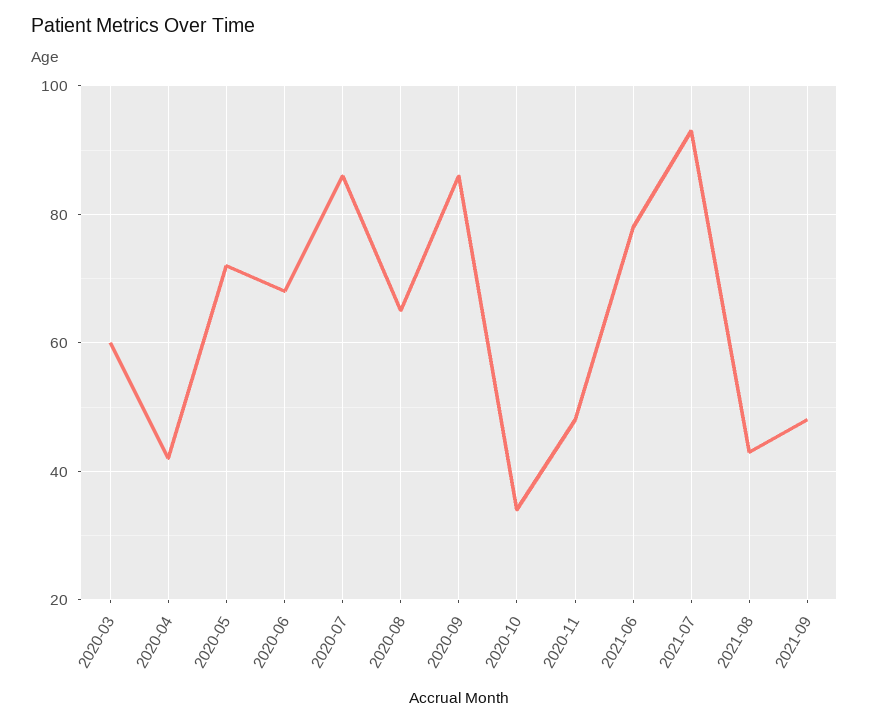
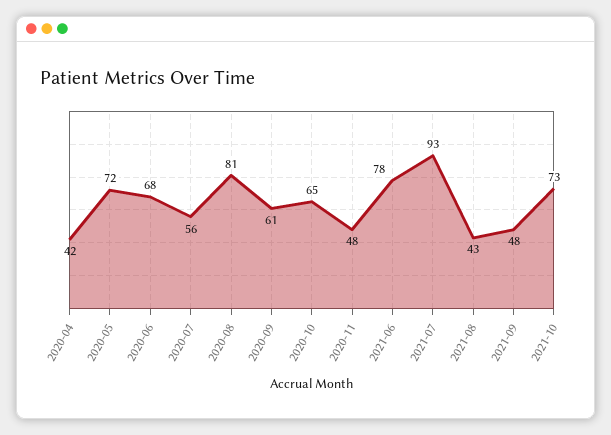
2020-03: 60 -> none
2020-07: 85 -> 56
2020-08: 65 -> 81
2020-09: 85 -> 61
2020-10: 35 -> 65
2021-10: none -> 73

